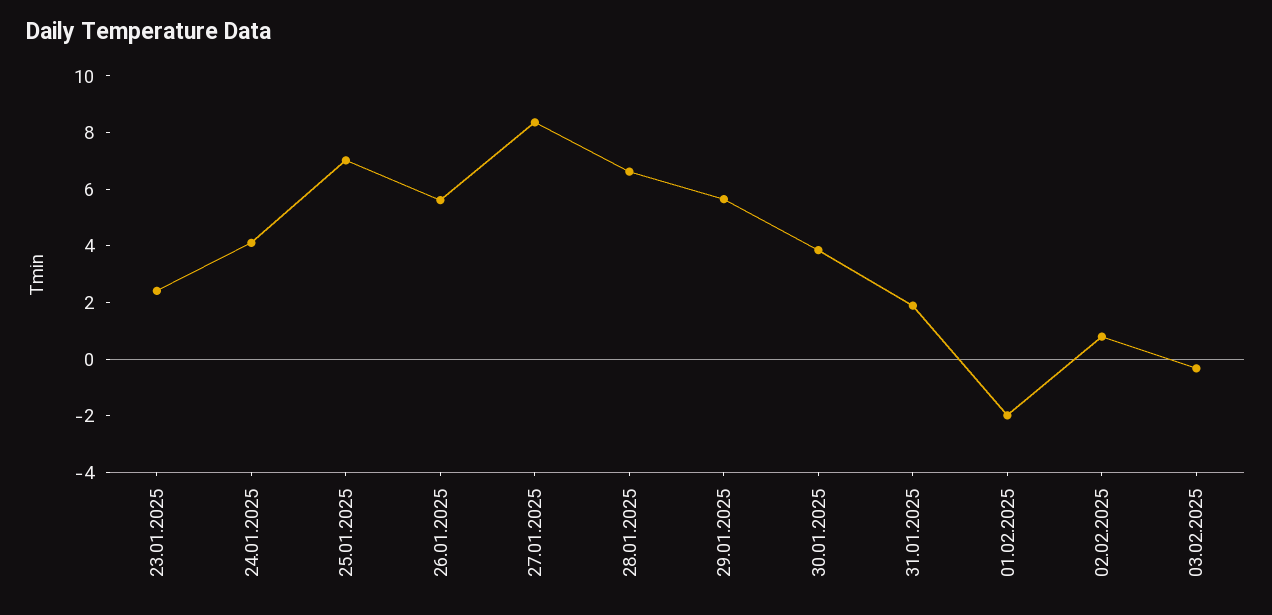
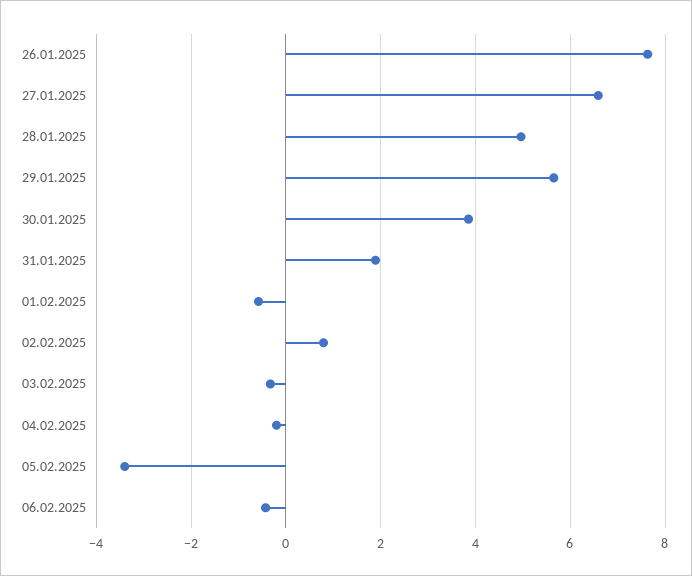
23.01.2025: 2.5 -> none
24.01.2025: 4 -> none
25.01.2025: 7 -> none
26.01.2025: 5.5 -> 7.6
27.01.2025: 8.5 -> 6.6
28.01.2025: 6.5 -> 5
01.02.2025: -2 -> -0.6
04.02.2025: none -> -0.2
05.02.2025: none -> -3.4
06.02.2025: none -> -0.4

